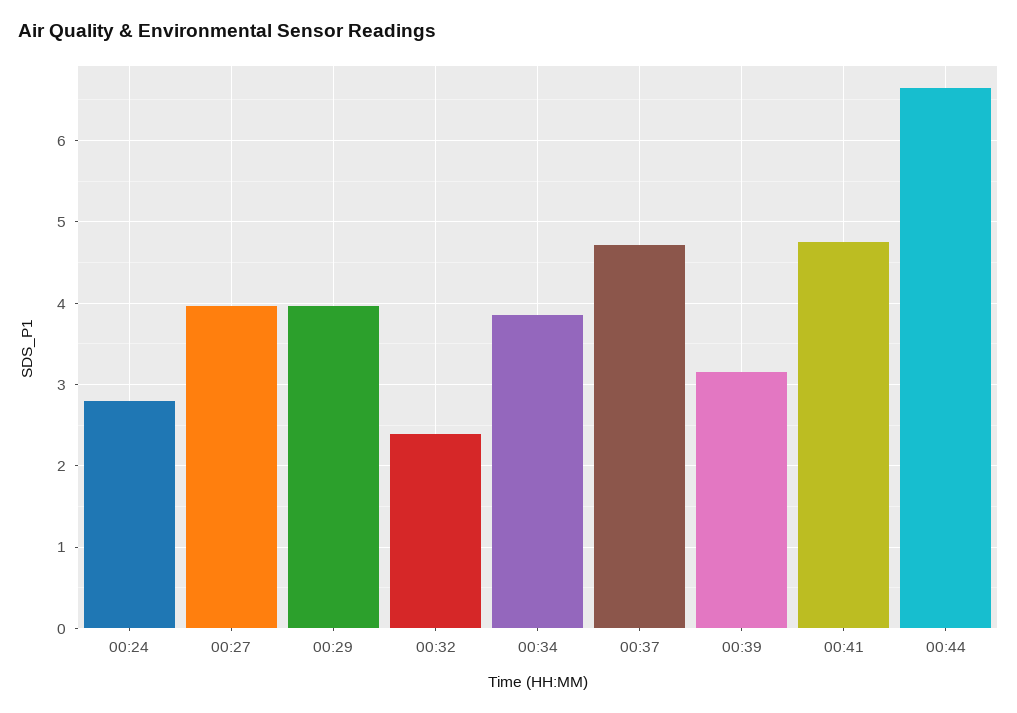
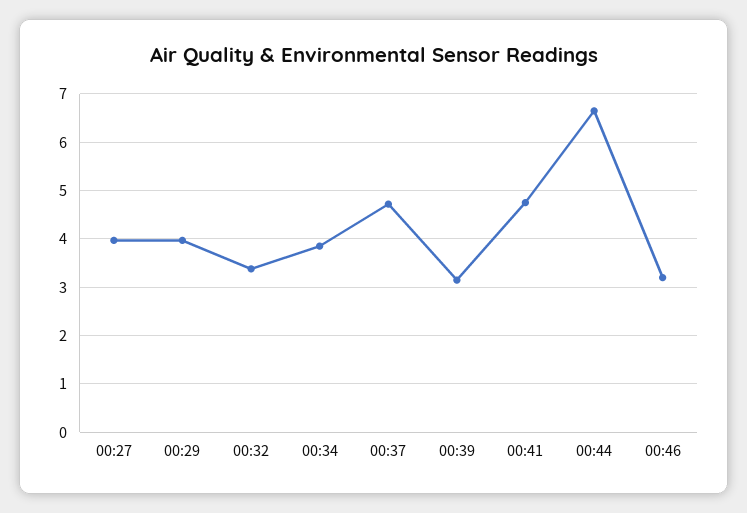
00:24: 2.8 -> none
00:32: 2.4 -> 3.4
00:46: none -> 3.2

